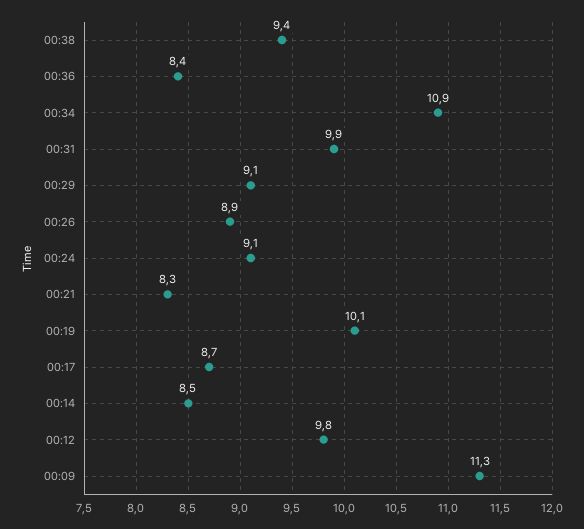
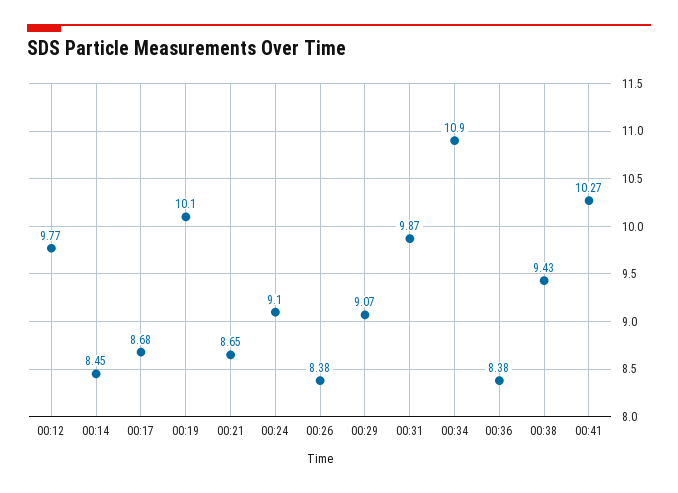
00:26: 8.9 -> 8.38
00:21: 8.3 -> 8.65
00:09: 11.3 -> none
00:41: none -> 10.27

